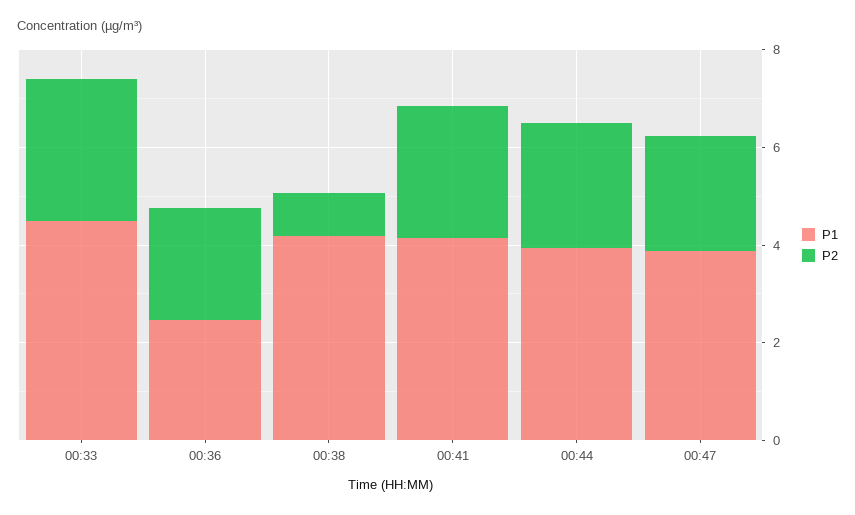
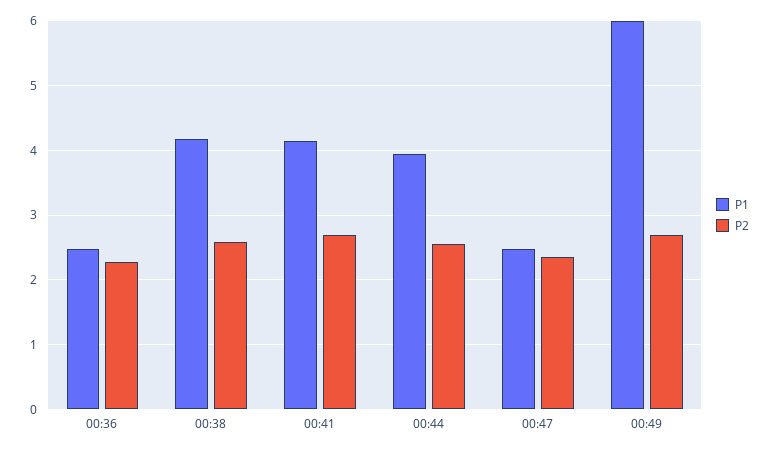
P1, 00:33: 4.5 -> none
P2, 00:33: 3 -> none
P2, 00:38: 1 -> 2.6
P1, 00:47: 4 -> 2.5
P1, 00:49: none -> 6
P2, 00:49: none -> 2.7

